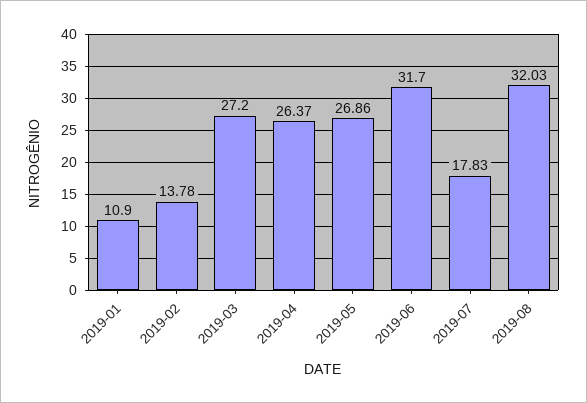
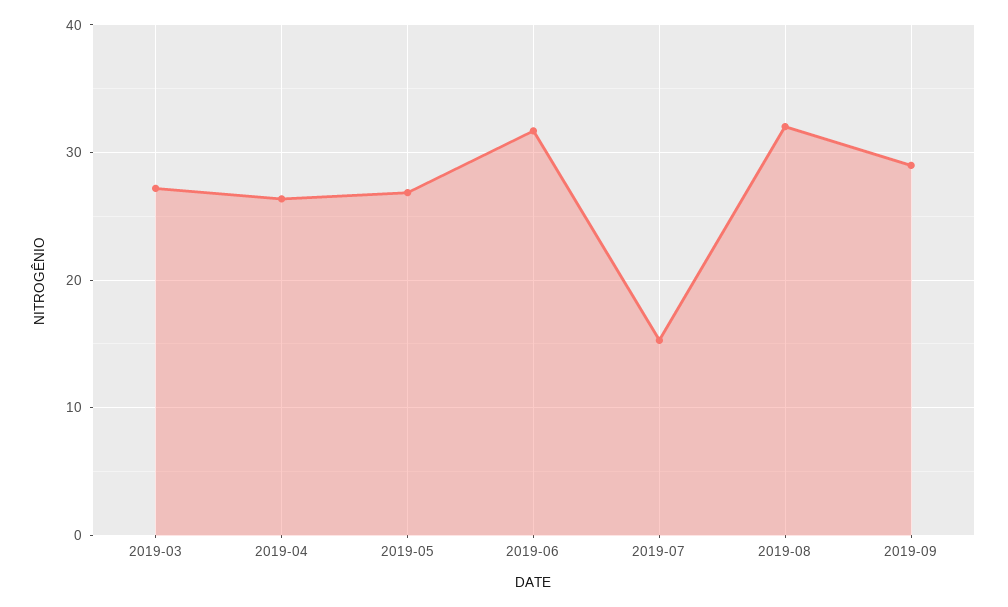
2019-01: 10.9 -> none
2019-02: 13.78 -> none
2019-07: 17.83 -> 15
2019-09: none -> 29

